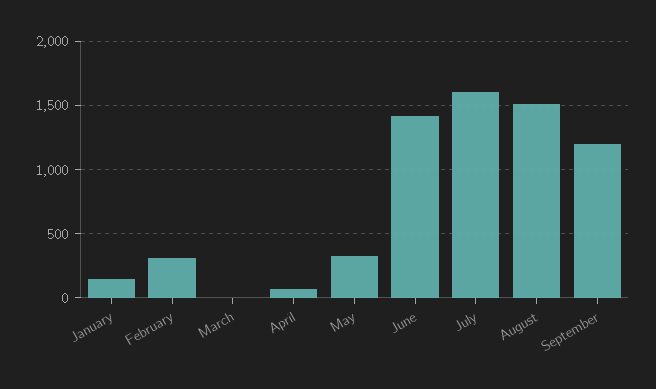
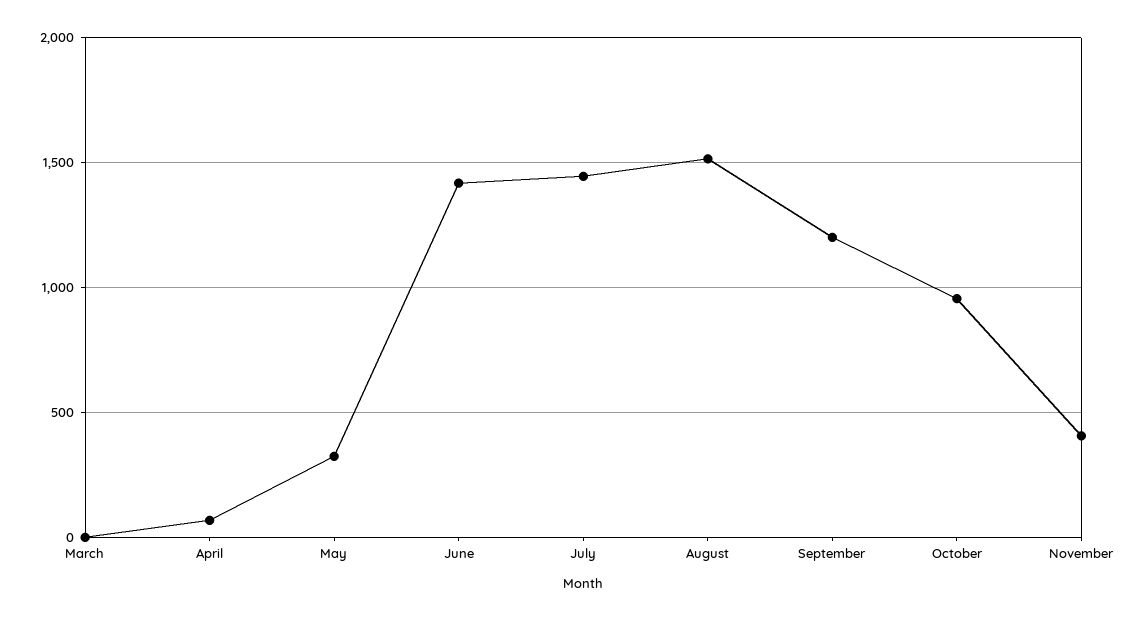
January: 150 -> none
February: 300 -> none
July: 1600 -> 1450
October: none -> 950
November: none -> 400

